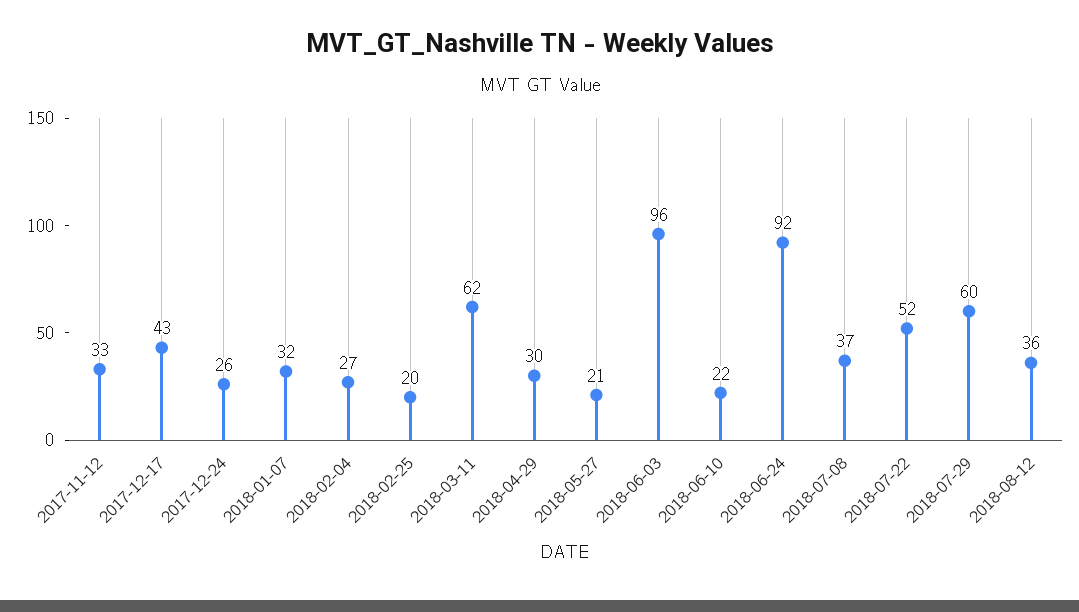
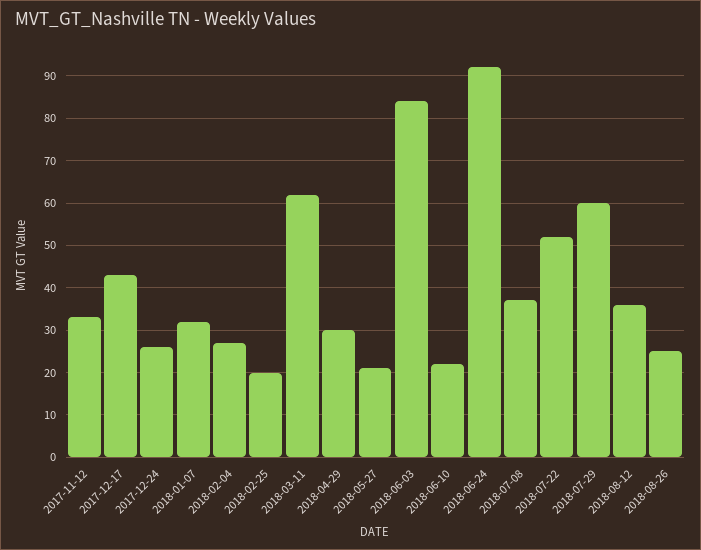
2018-06-03: 96 -> 85
2018-08-26: none -> 25

